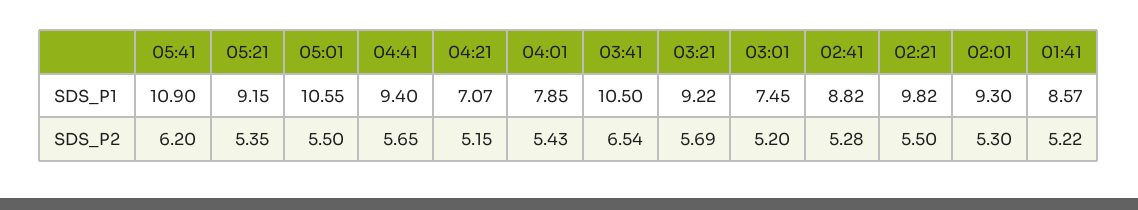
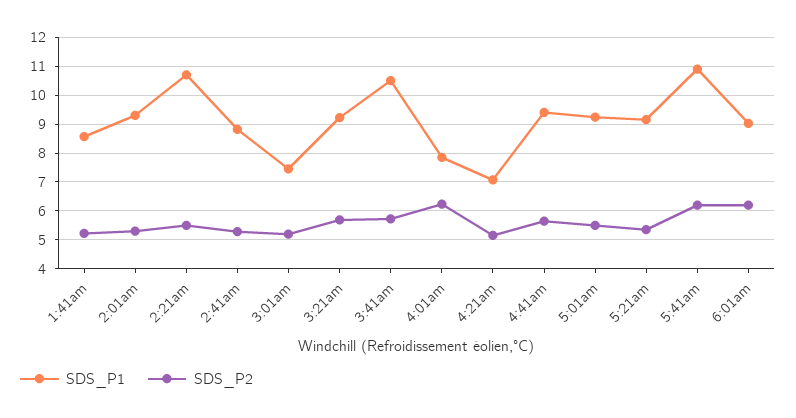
SDS_P1, 05:01: 10.55 -> 9.25
SDS_P1, 02:21: 9.82 -> 10.75
SDS_P2, 04:01: 5.43 -> 6.25
SDS_P2, 03:41: 6.54 -> 5.75
SDS_P1, 6:01am: none -> 9
SDS_P2, 6:01am: none -> 6.25

